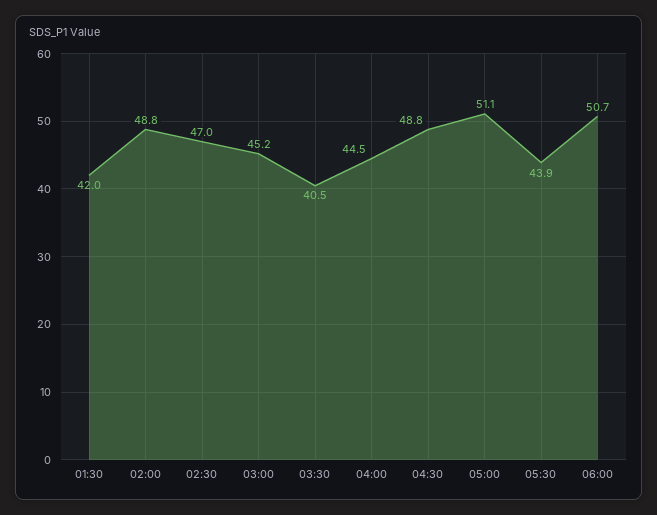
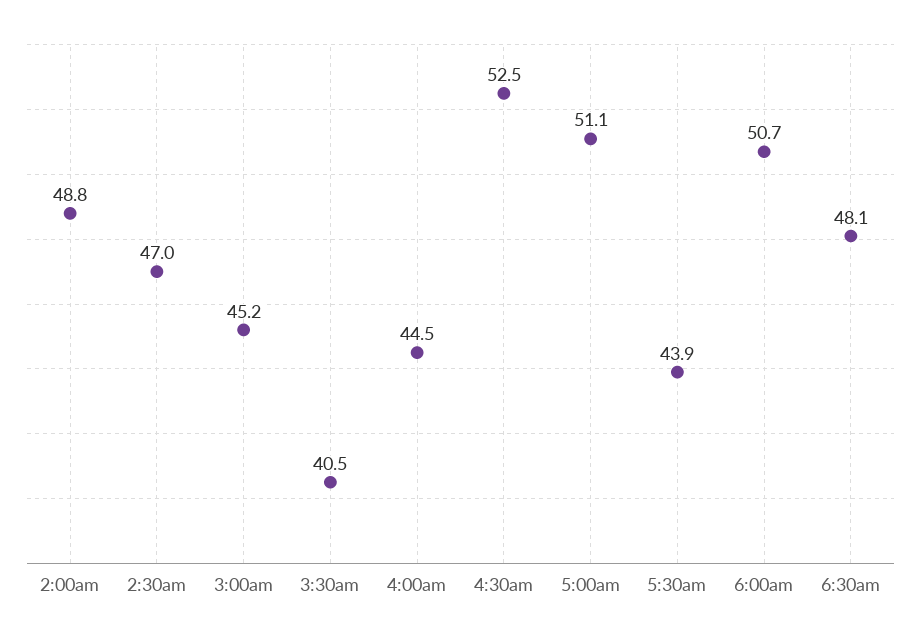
01:30: 42 -> none
04:30: 48.8 -> 52.5
6:30am: none -> 48.1

